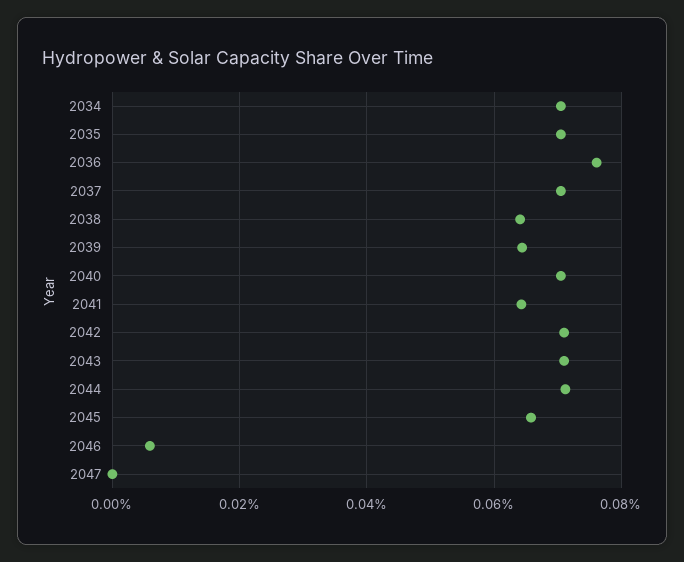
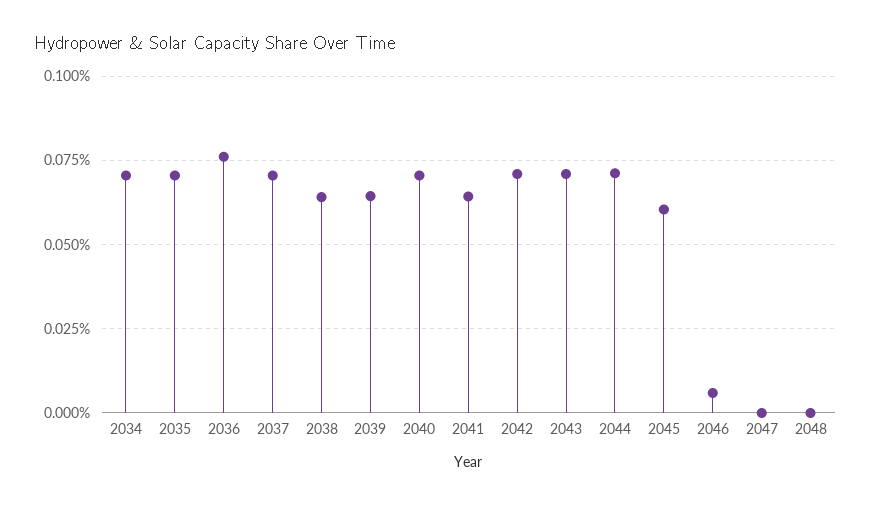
2045: 0.066 -> 0.06
2048: none -> 0

